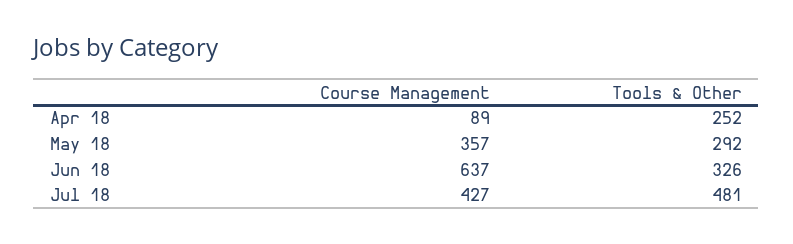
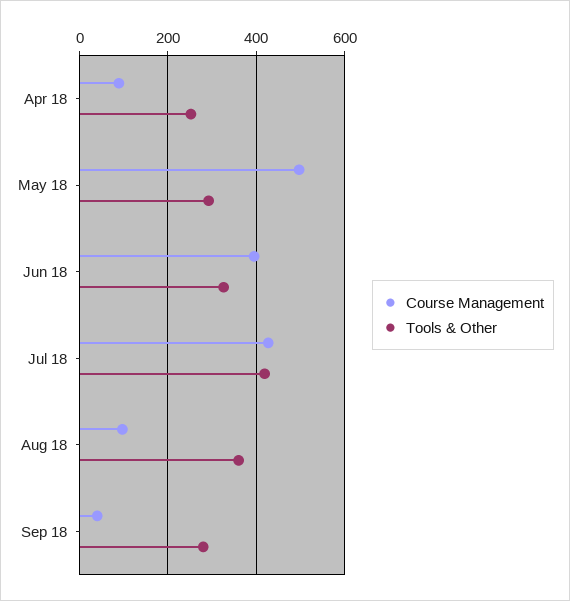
Course Management, May 18: 357 -> 500
Course Management, Jun 18: 637 -> 400
Tools & Other, Jul 18: 481 -> 420
Course Management, Aug 18: none -> 100
Tools & Other, Aug 18: none -> 360
Course Management, Sep 18: none -> 40
Tools & Other, Sep 18: none -> 280

